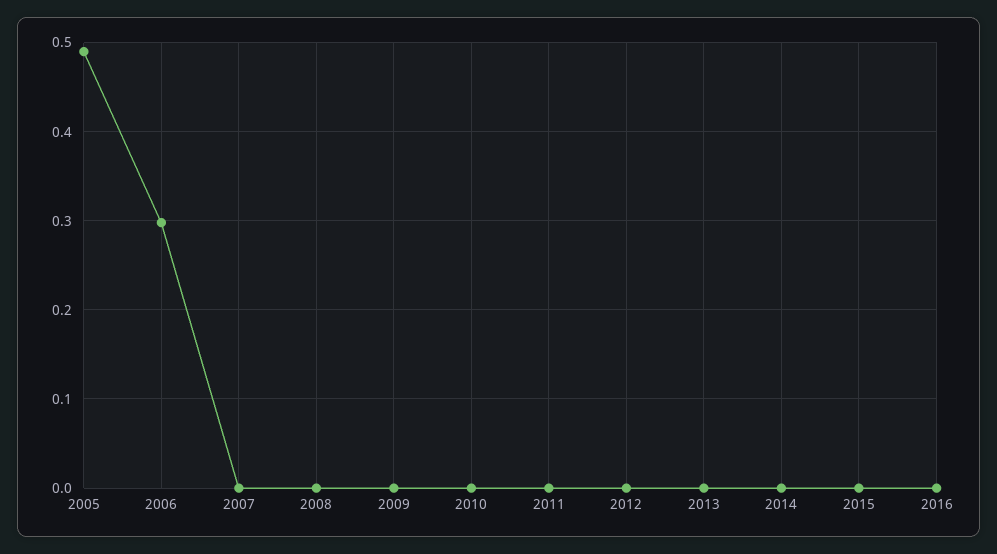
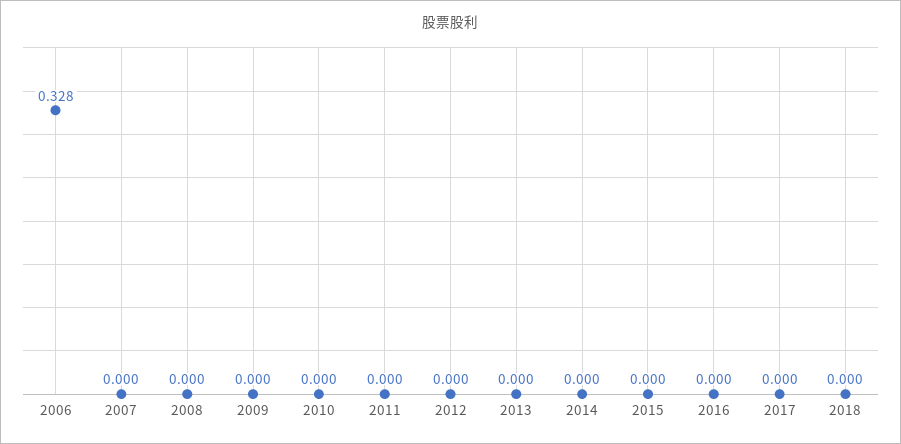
2005: 0.49 -> none
2006: 0.3 -> 0.328
2017: none -> 0
2018: none -> 0

